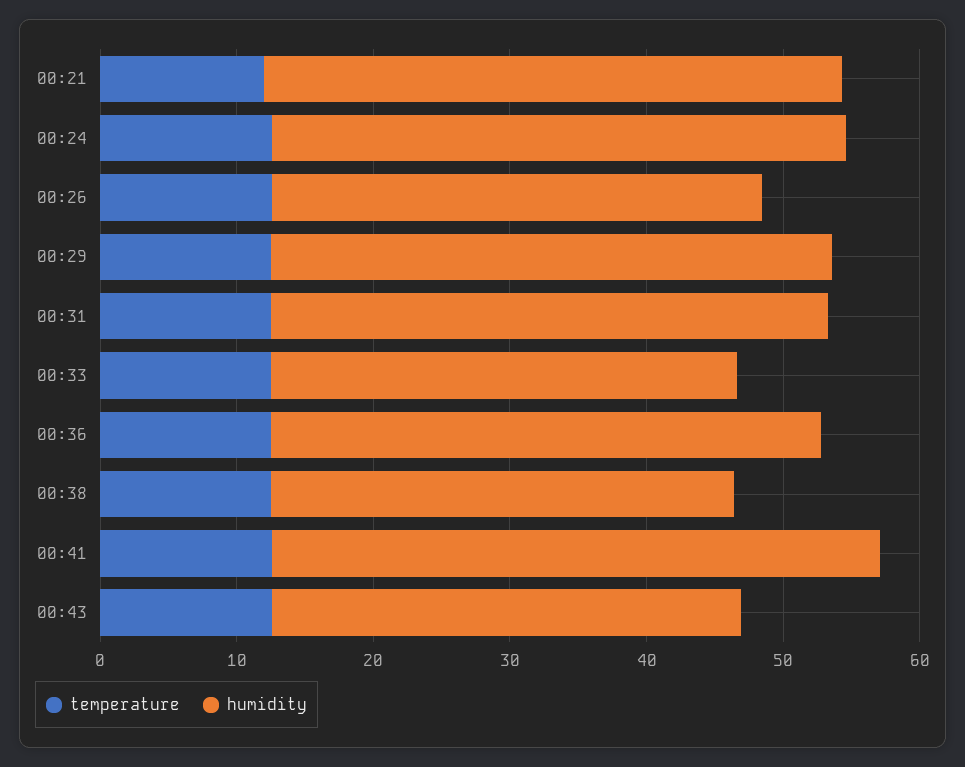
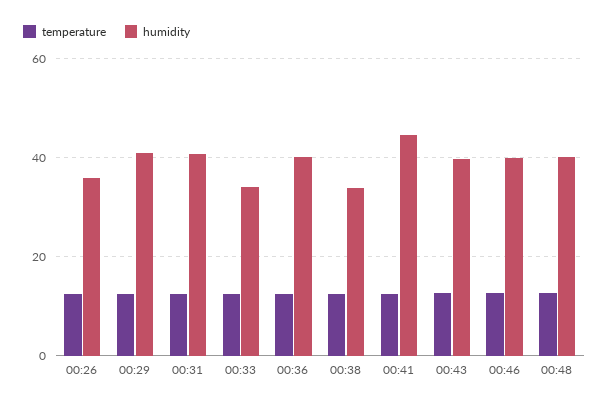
temperature, 00:21: 12 -> none
humidity, 00:21: 42 -> none
temperature, 00:24: 12 -> none
humidity, 00:24: 42 -> none
humidity, 00:43: 34 -> 40
temperature, 00:46: none -> 12
humidity, 00:46: none -> 40
temperature, 00:48: none -> 12
humidity, 00:48: none -> 40

